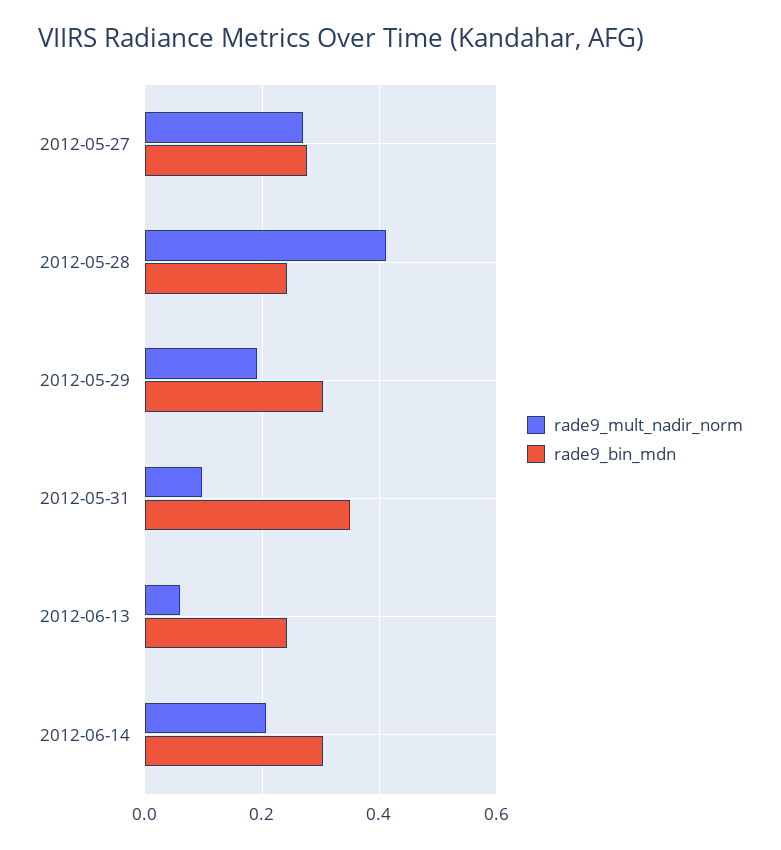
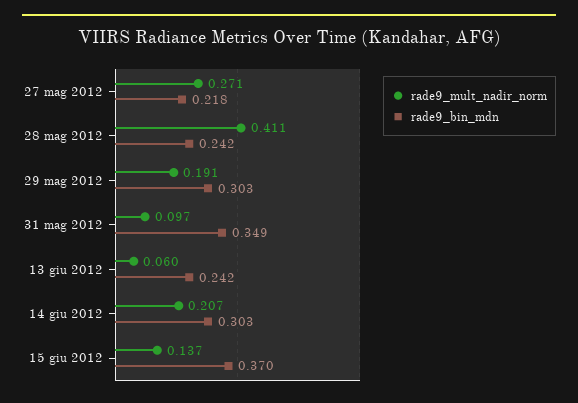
rade9_bin_mdn, 2012-05-27: 0.28 -> 0.218
rade9_mult_nadir_norm, 15 giu 2012: none -> 0.137
rade9_bin_mdn, 15 giu 2012: none -> 0.37

